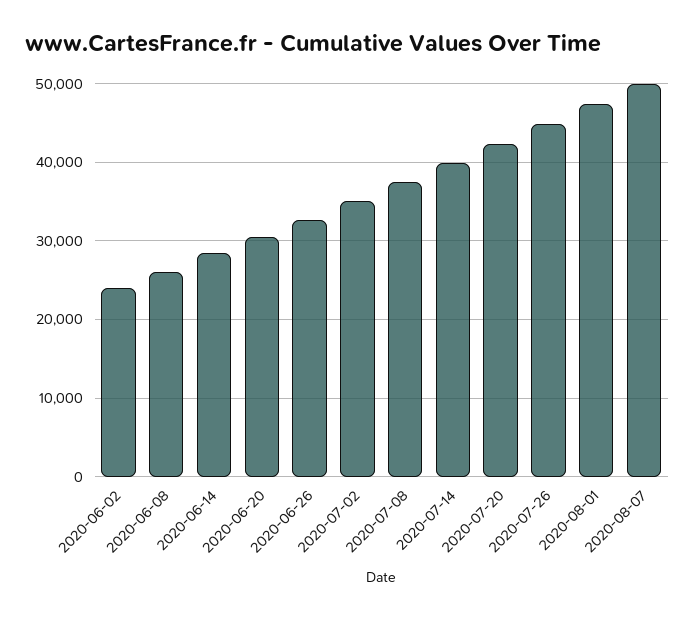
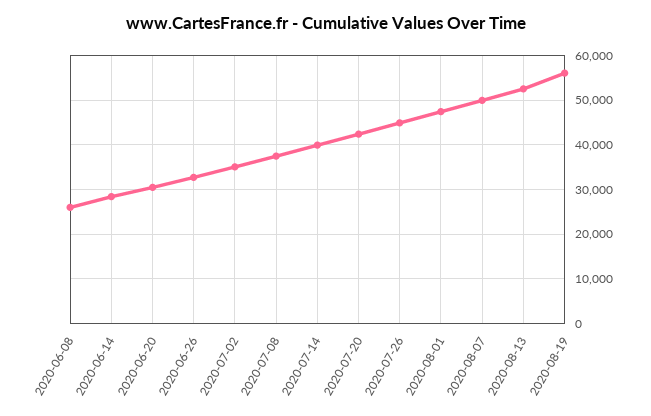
2020-06-02: 24000 -> none
2020-08-13: none -> 52000
2020-08-19: none -> 56000

